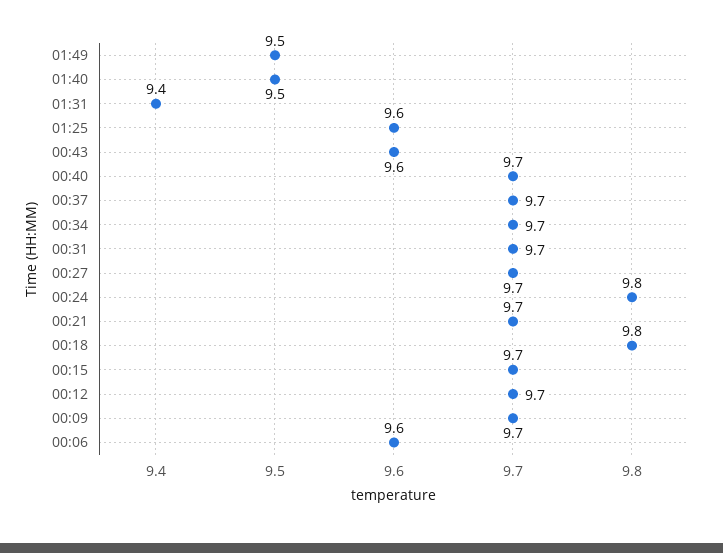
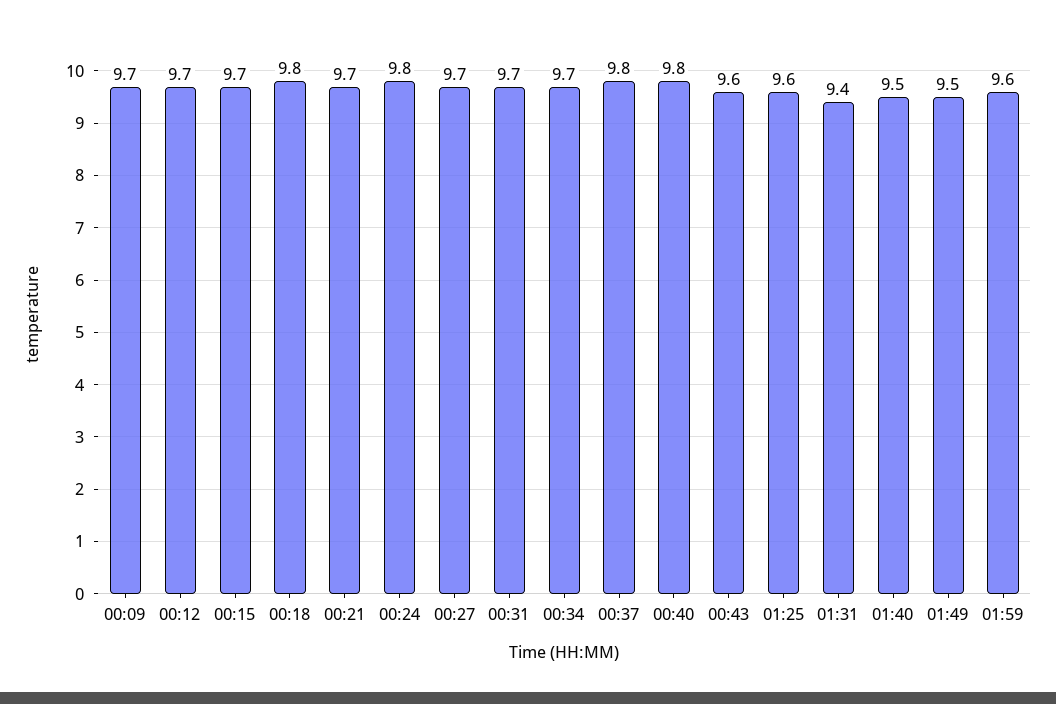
00:40: 9.7 -> 9.8
00:37: 9.7 -> 9.8
00:06: 9.6 -> none
01:59: none -> 9.6

